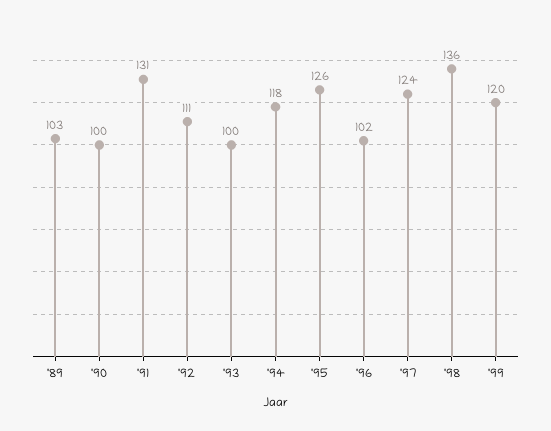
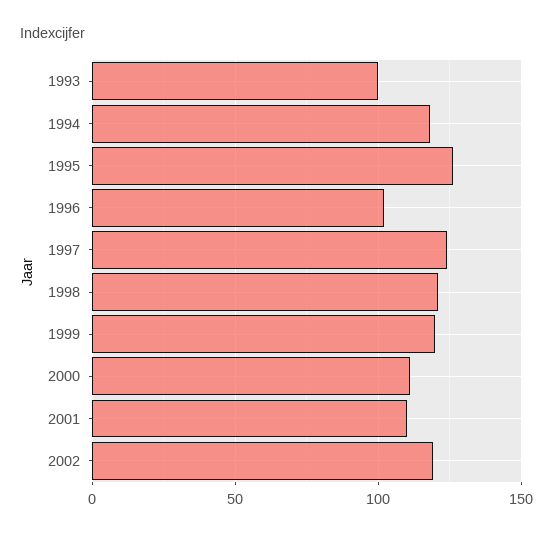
'89: 103 -> none
'90: 100 -> none
'91: 131 -> none
'92: 111 -> none
'98: 136 -> 120
2000: none -> 110
2001: none -> 110
2002: none -> 120

